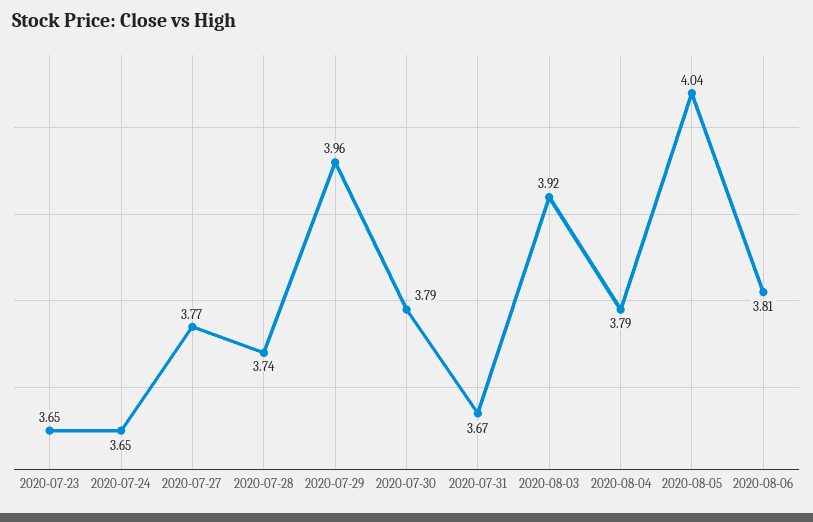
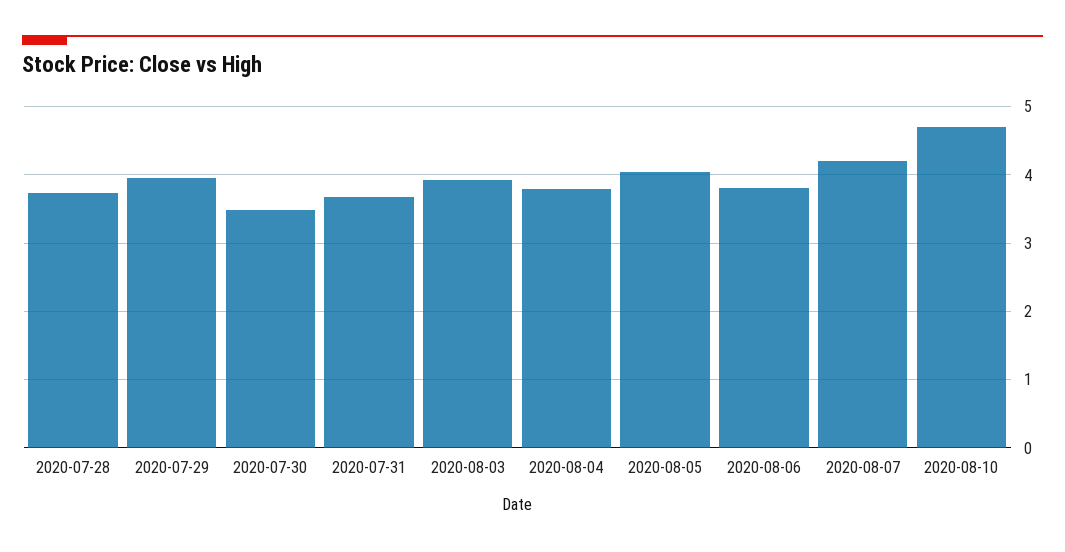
2020-07-23: 3.65 -> none
2020-07-24: 3.65 -> none
2020-07-27: 3.77 -> none
2020-07-30: 3.79 -> 3.5
2020-08-07: none -> 4.2
2020-08-10: none -> 4.7

